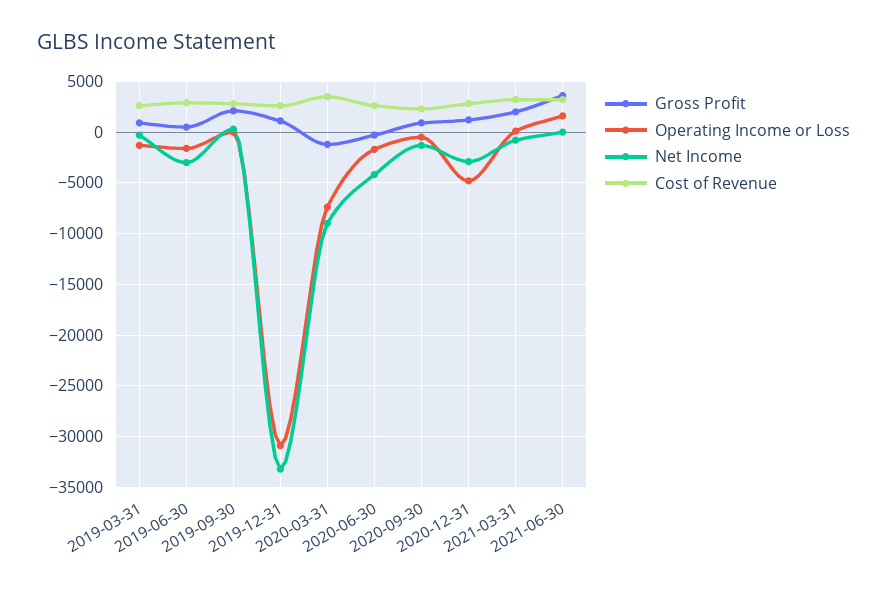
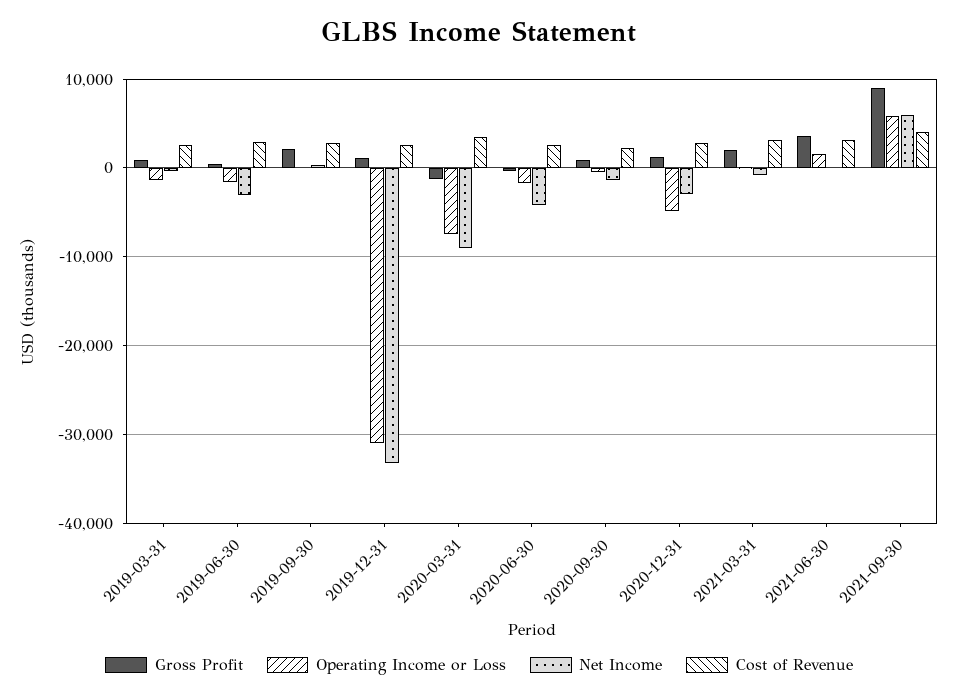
Gross Profit, 2021-09-30: none -> 9000
Operating Income or Loss, 2021-09-30: none -> 6000
Net Income, 2021-09-30: none -> 6000
Cost of Revenue, 2021-09-30: none -> 4000

